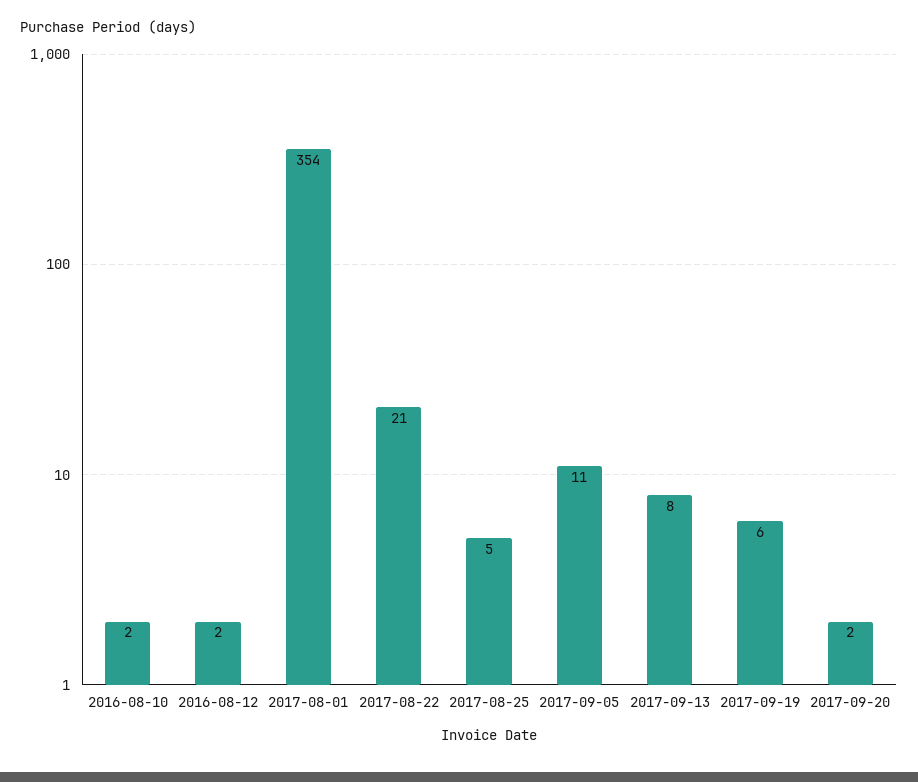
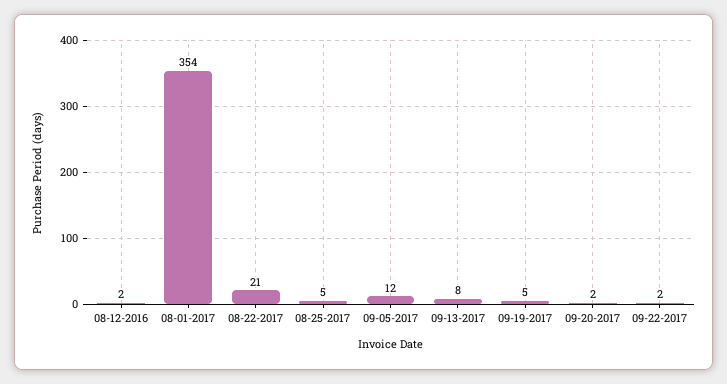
2016-08-10: 2 -> none
2017-09-05: 11 -> 12
2017-09-19: 6 -> 5
09-22-2017: none -> 2

